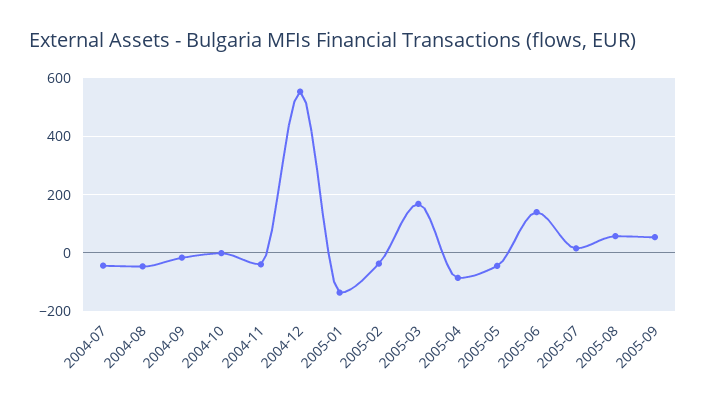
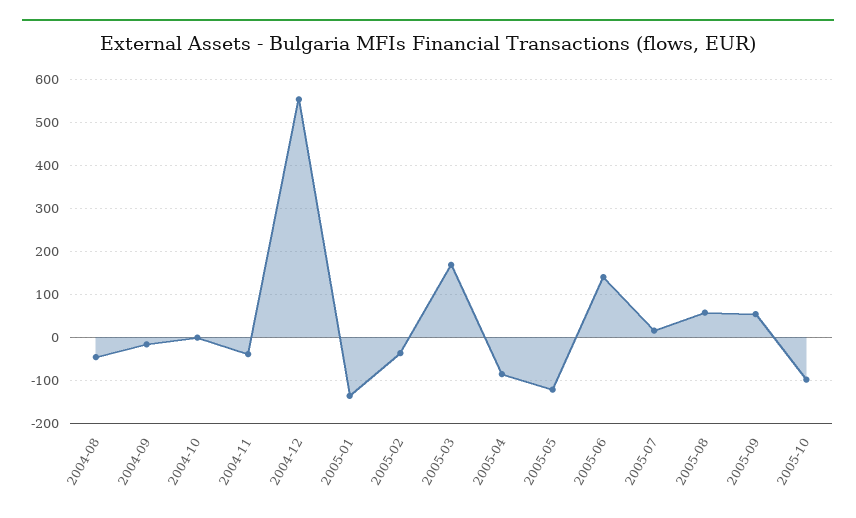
2004-07: -50 -> none
2005-05: -50 -> -120
2005-10: none -> -100

